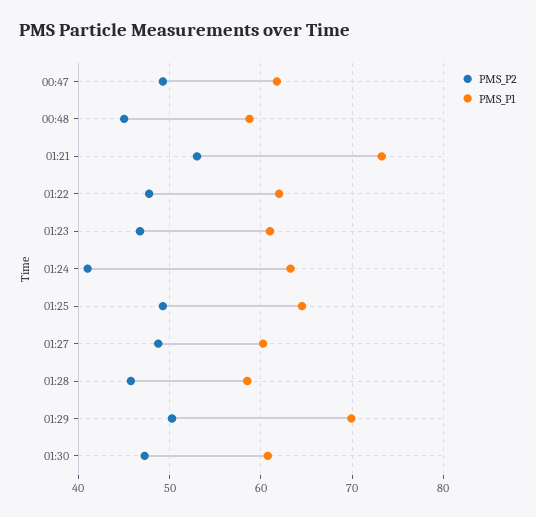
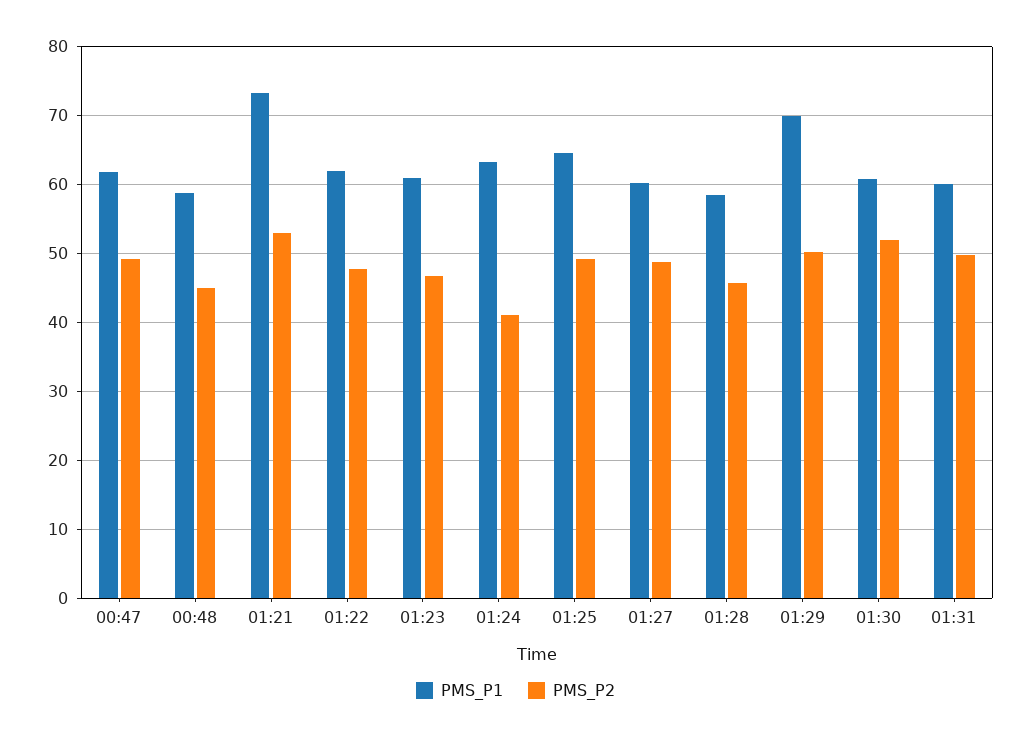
PMS_P2, 01:30: 47 -> 52
PMS_P1, 01:31: none -> 60
PMS_P2, 01:31: none -> 50

